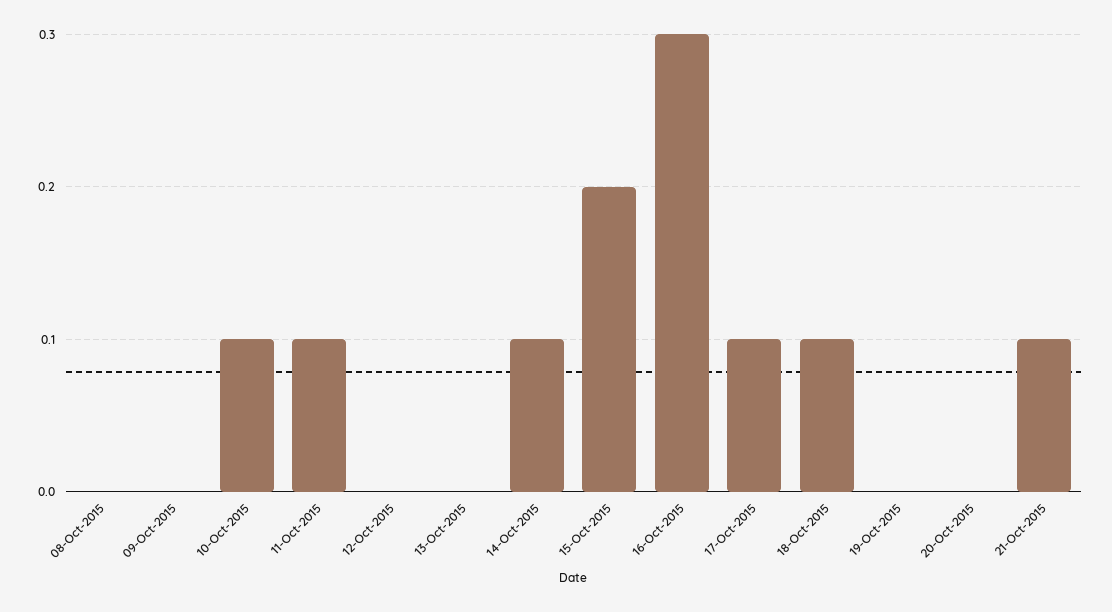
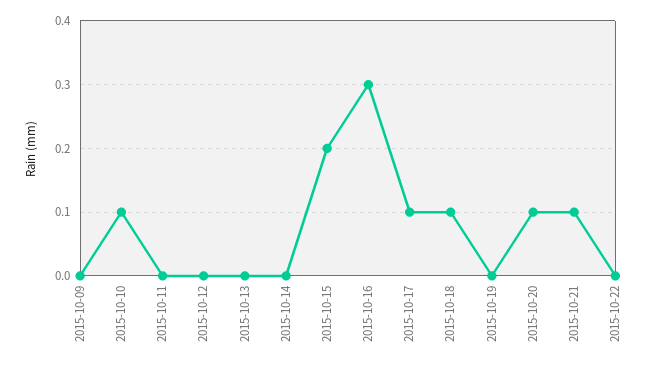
08-Oct-2015: 0 -> none
11-Oct-2015: 0.1 -> 0
14-Oct-2015: 0.1 -> 0
20-Oct-2015: 0 -> 0.1
2015-10-22: none -> 0

